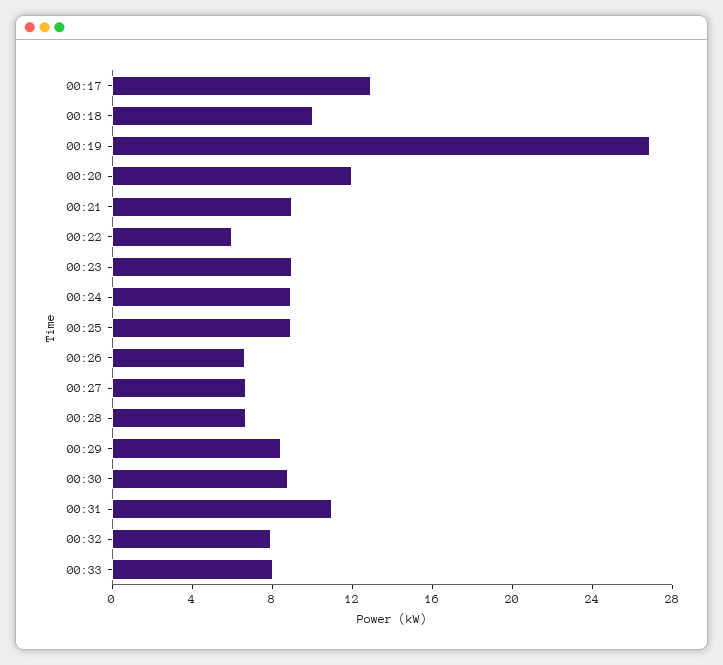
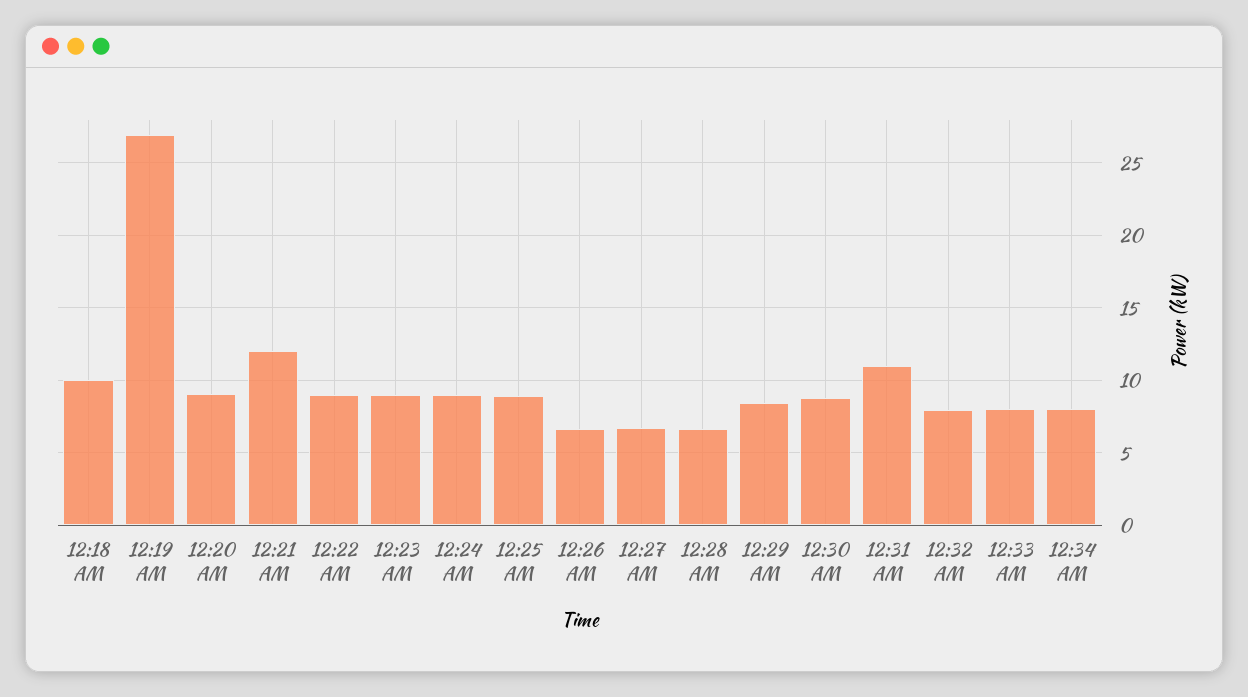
00:17: 13 -> none
00:20: 12 -> 9
00:21: 9 -> 12
00:22: 6 -> 9
12:34 AM: none -> 8

